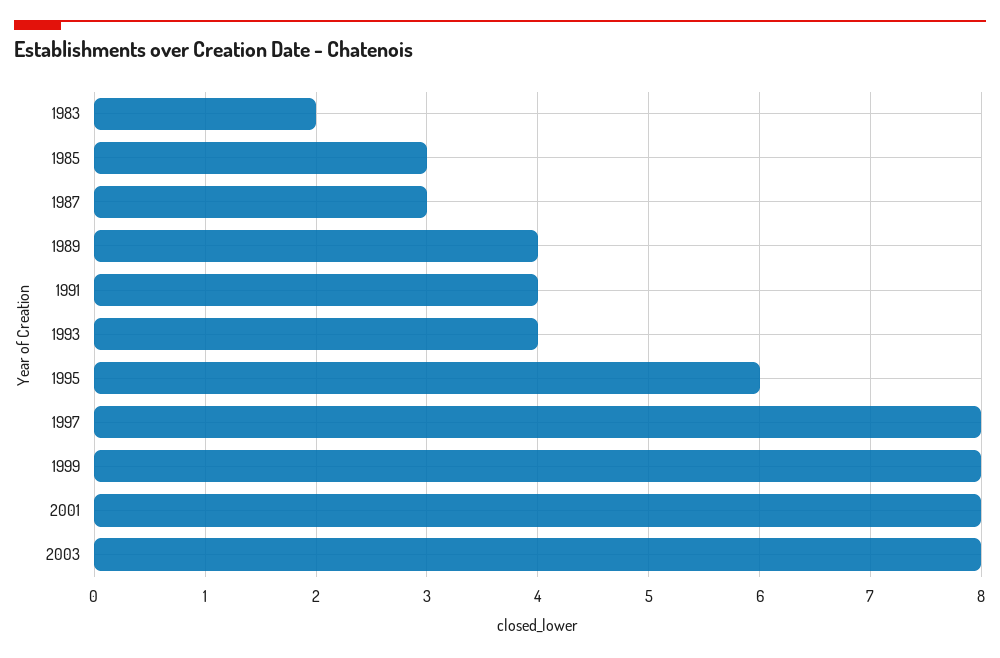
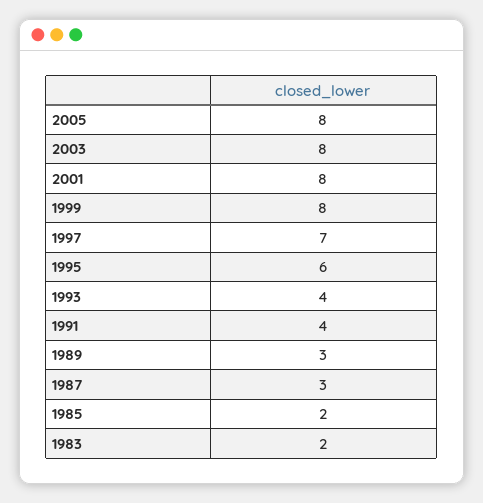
1985: 3 -> 2
1989: 4 -> 3
1997: 8 -> 7
2005: none -> 8

